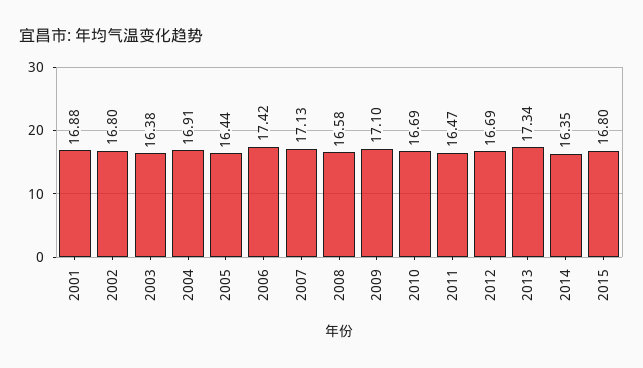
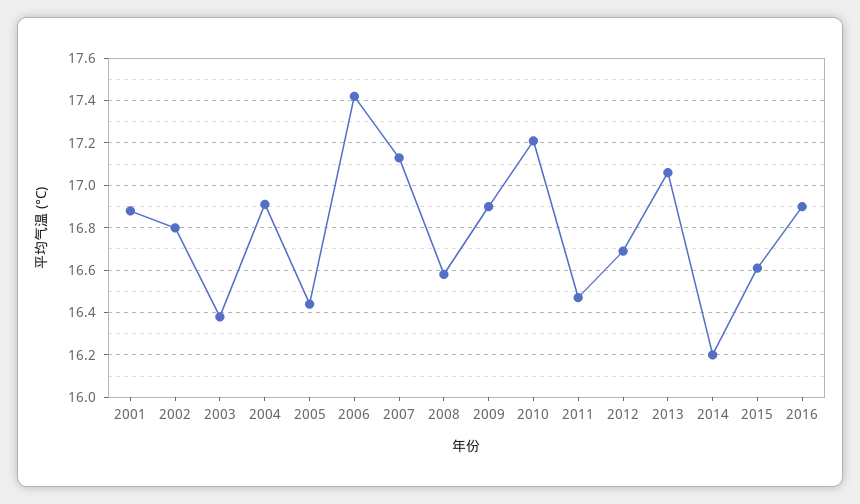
2009: 17.1 -> 16.9
2010: 16.69 -> 17.2
2013: 17.34 -> 17.05
2014: 16.35 -> 16.2
2015: 16.8 -> 16.6
2016: none -> 16.9

